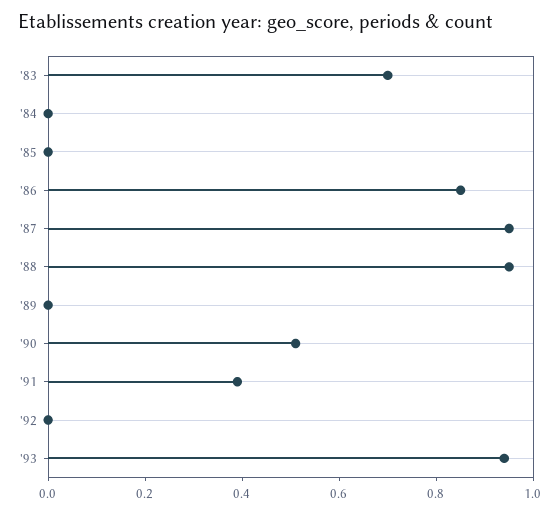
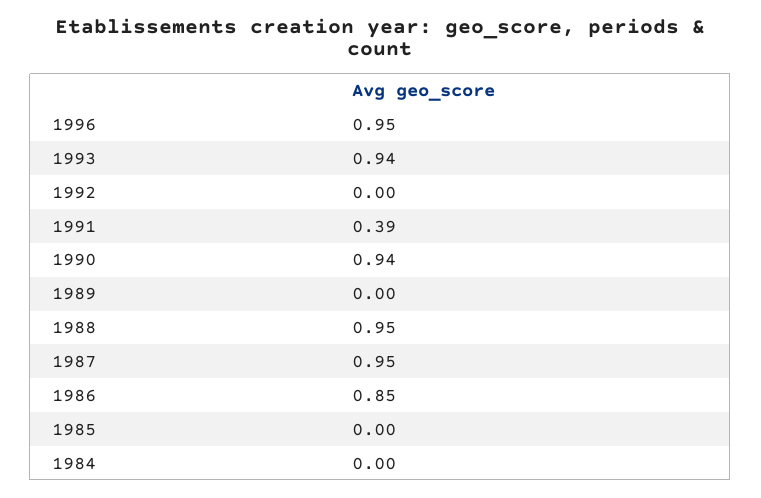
'83: 0.7 -> none
'90: 0.5 -> 0.94
1996: none -> 0.95

